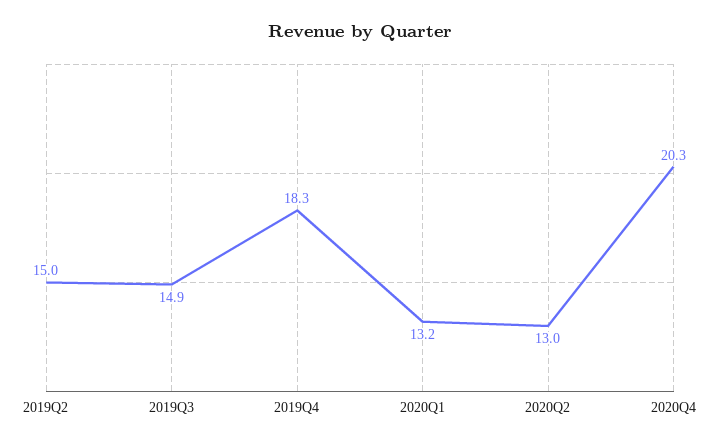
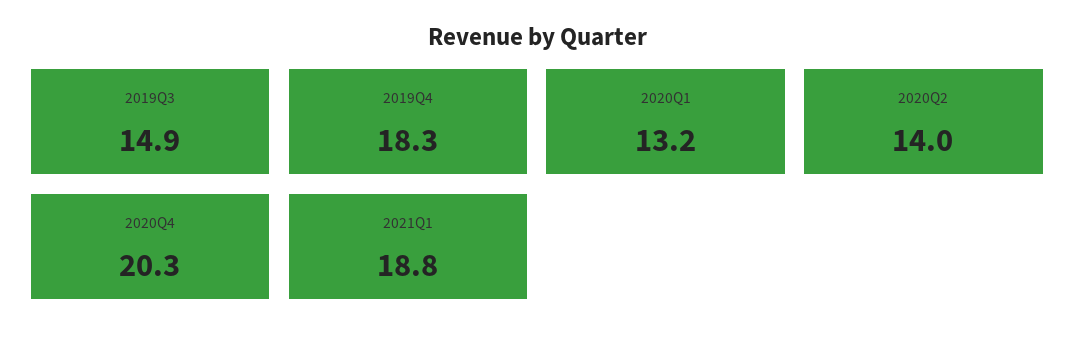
2019Q2: 15 -> none
2020Q2: 13 -> 14
2021Q1: none -> 18.8

